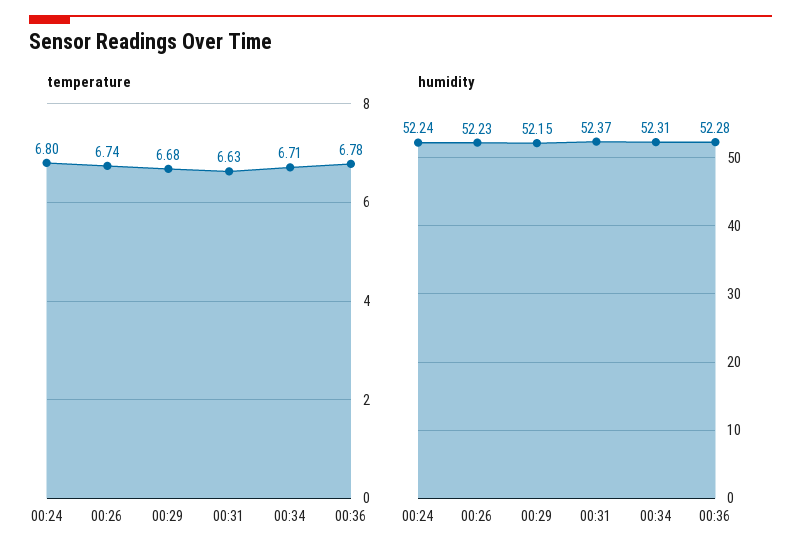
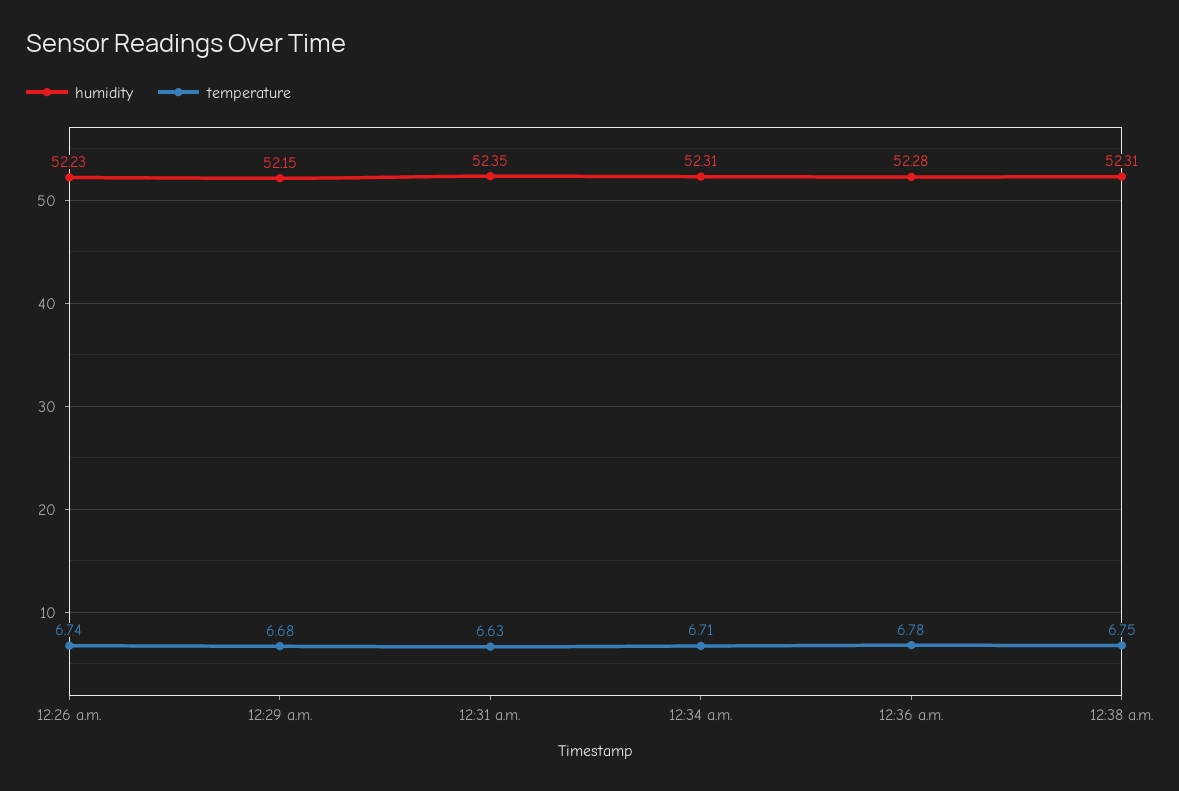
temperature, 00:24: 6.8 -> none
humidity, 00:24: 52.24 -> none
humidity, 00:31: 52.37 -> 52.35
humidity, 12:38 a.m.: none -> 52.31
temperature, 12:38 a.m.: none -> 6.75

